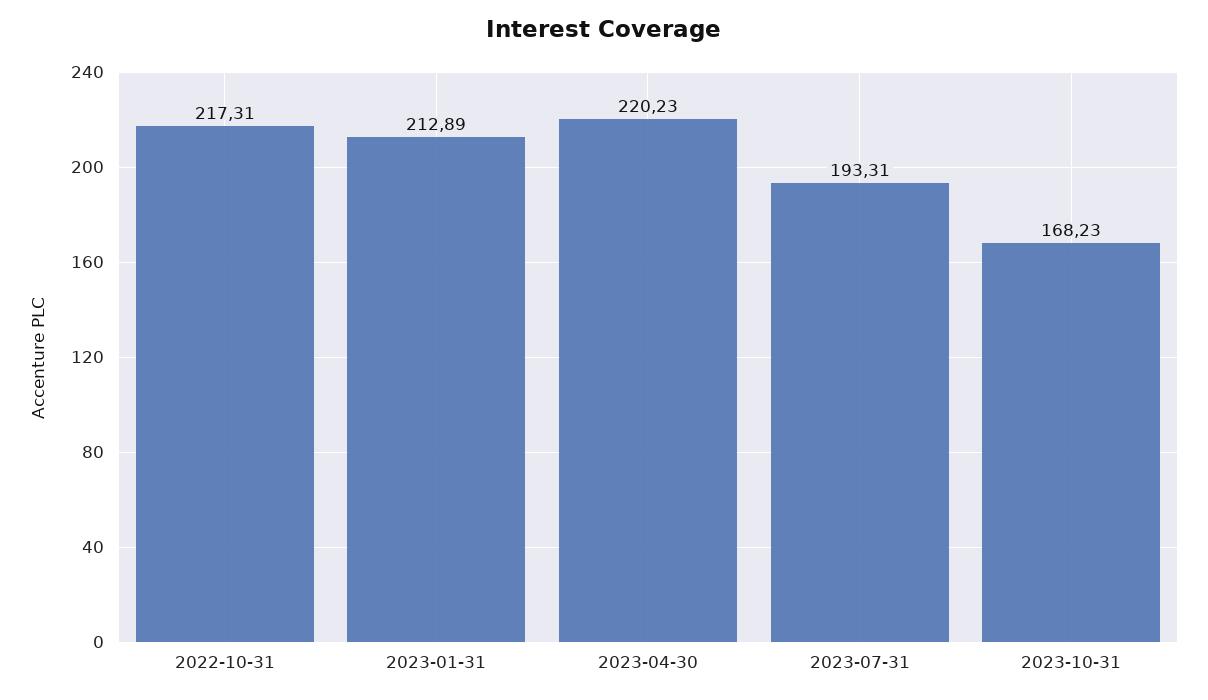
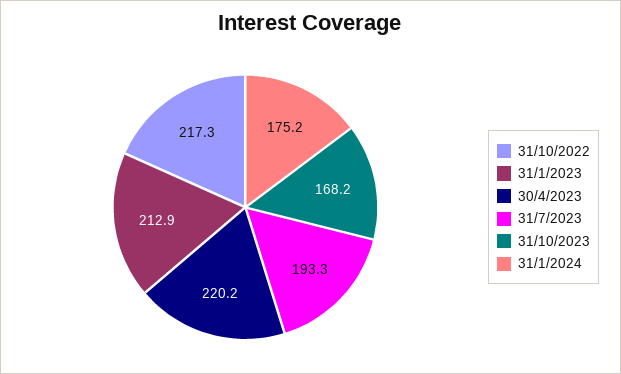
31/1/2024: none -> 175.2

